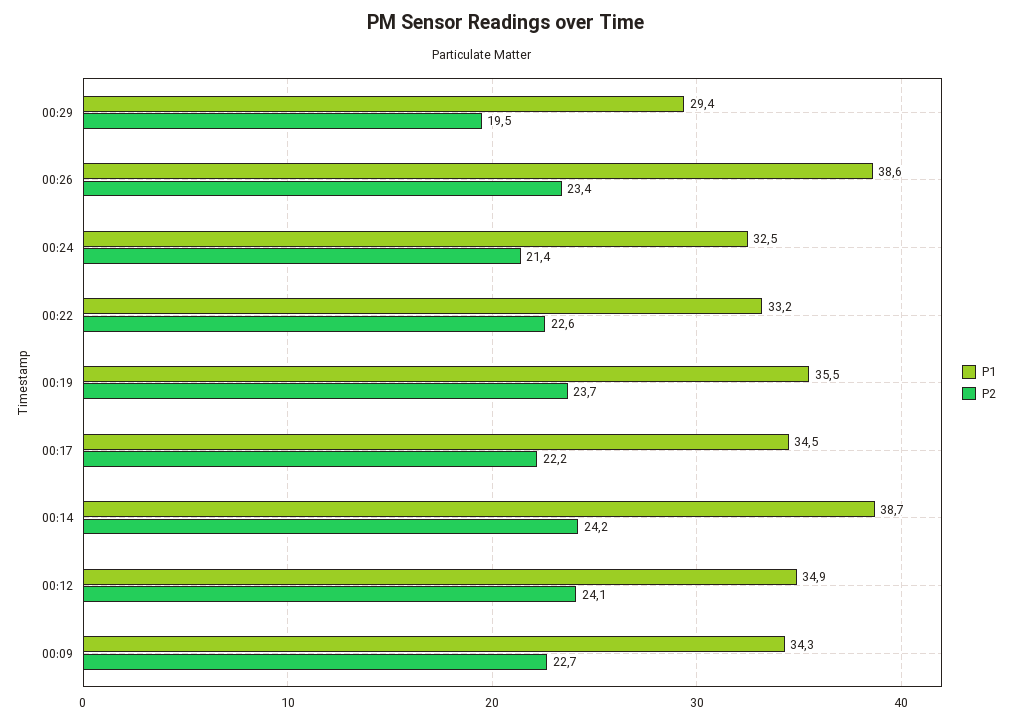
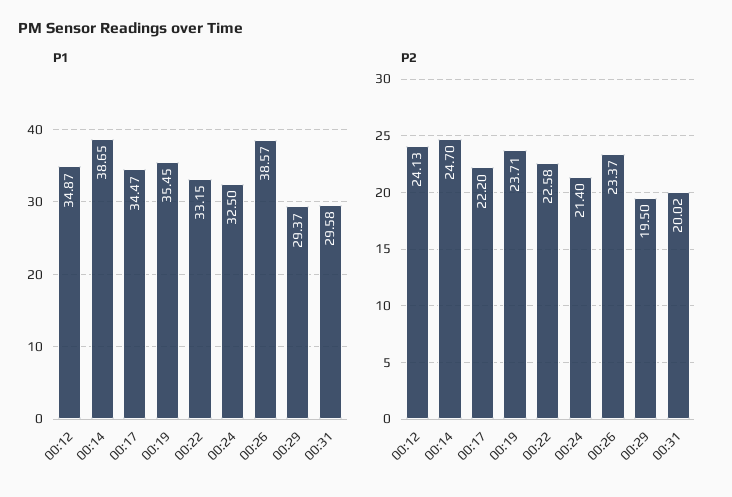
P2, 00:14: 24.2 -> 24.7
P1, 00:09: 34.3 -> none
P2, 00:09: 22.7 -> none
P1, 00:31: none -> 29.58
P2, 00:31: none -> 20.02

